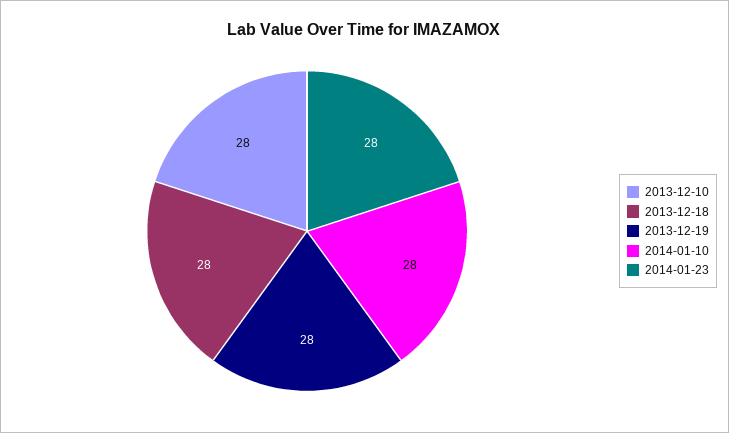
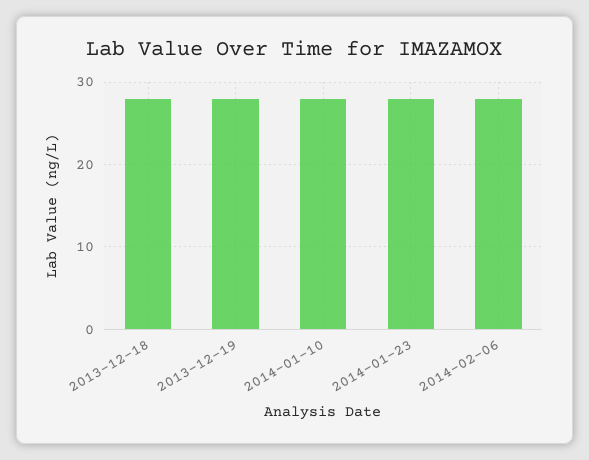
2013-12-10: 28 -> none
2014-02-06: none -> 28

